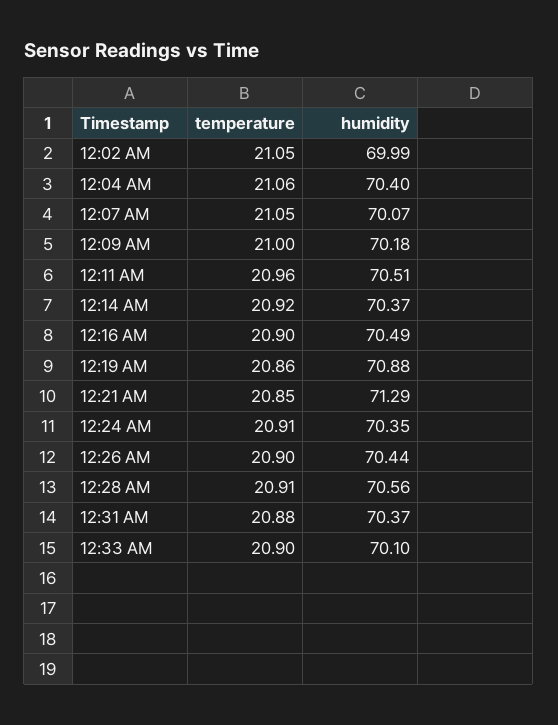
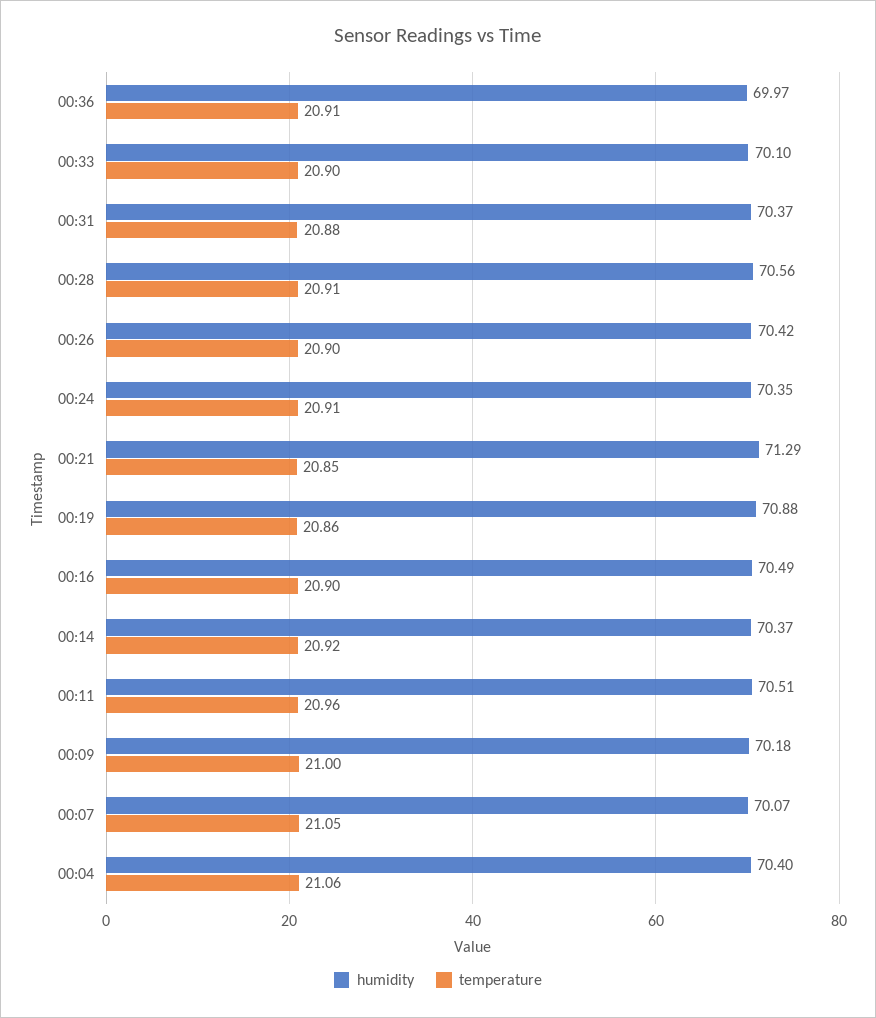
temperature, 12:02 AM: 21.05 -> none
humidity, 12:02 AM: 69.99 -> none
humidity, 12:26 AM: 70.44 -> 70.42
humidity, 00:36: none -> 69.97
temperature, 00:36: none -> 20.91

